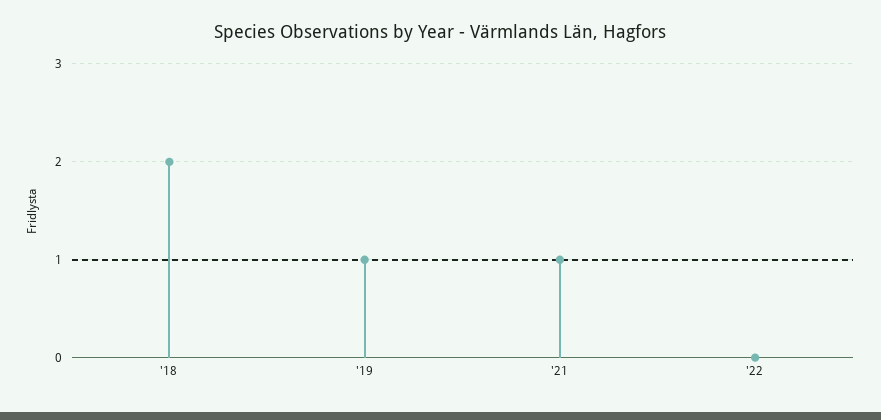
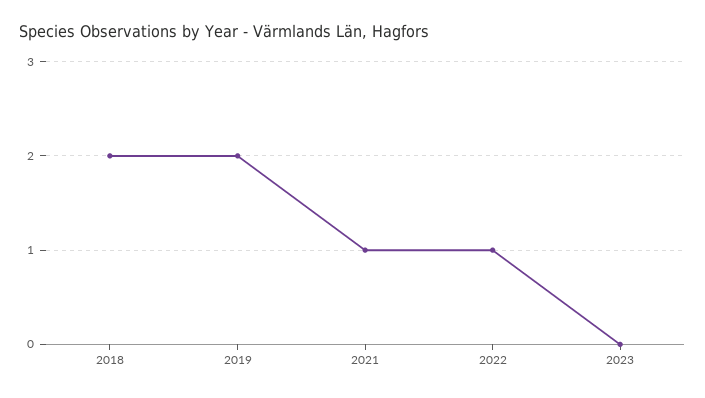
'19: 1 -> 2
'22: 0 -> 1
2023: none -> 0

